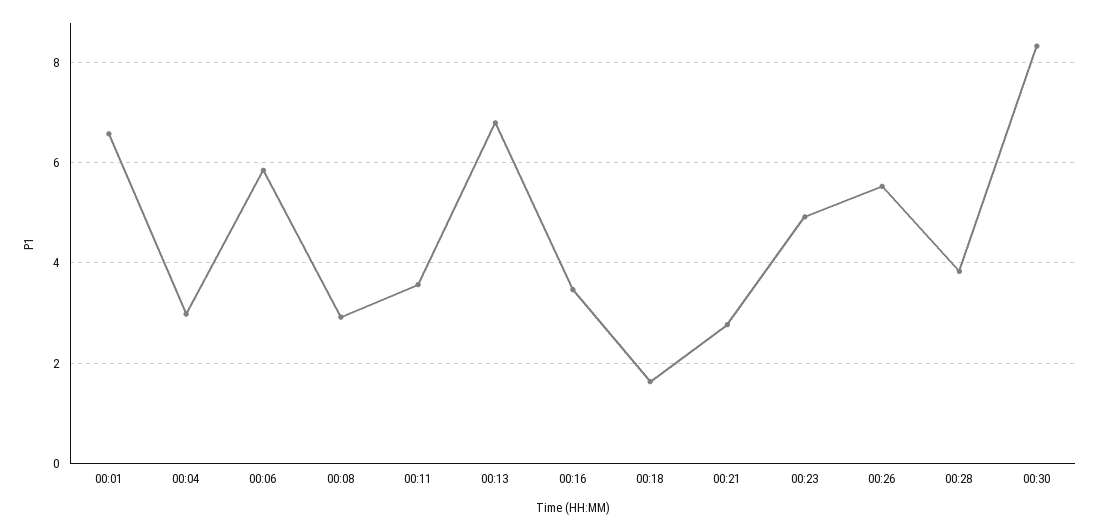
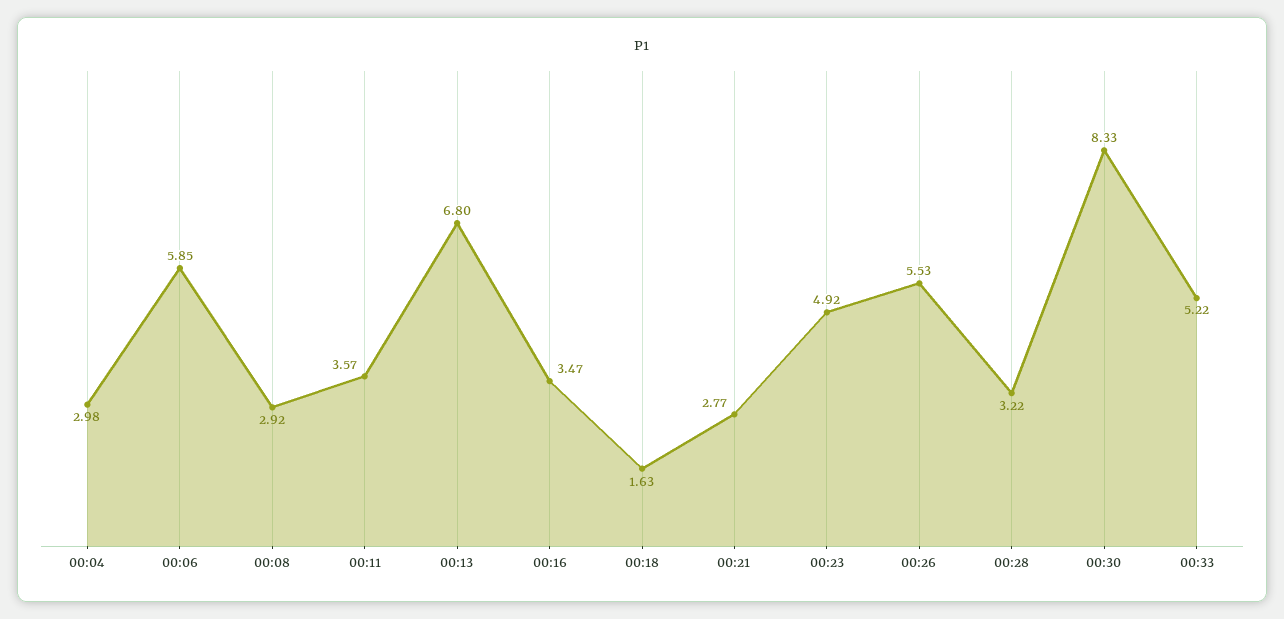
00:01: 6.6 -> none
00:28: 3.8 -> 3.22
00:33: none -> 5.22

